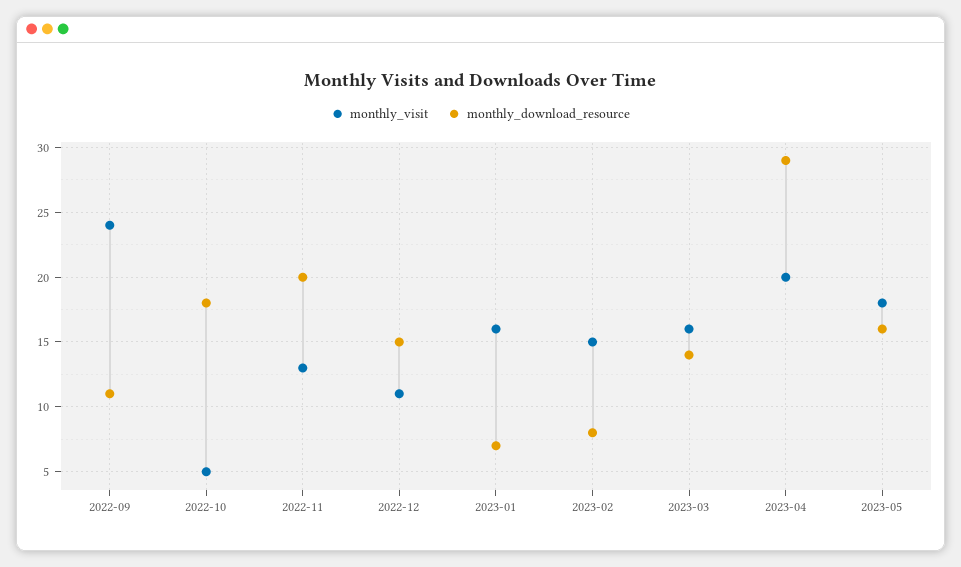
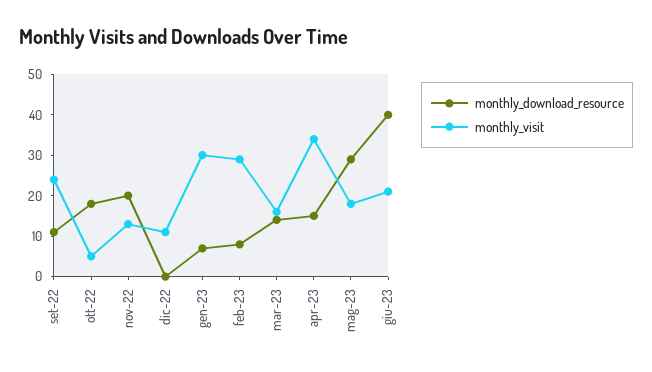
monthly_download_resource, 2022-12: 15 -> 0
monthly_visit, 2023-01: 16 -> 30
monthly_visit, 2023-02: 15 -> 30
monthly_visit, 2023-04: 20 -> 35
monthly_download_resource, 2023-04: 29 -> 15
monthly_download_resource, 2023-05: 16 -> 30
monthly_download_resource, giu-23: none -> 40
monthly_visit, giu-23: none -> 20

